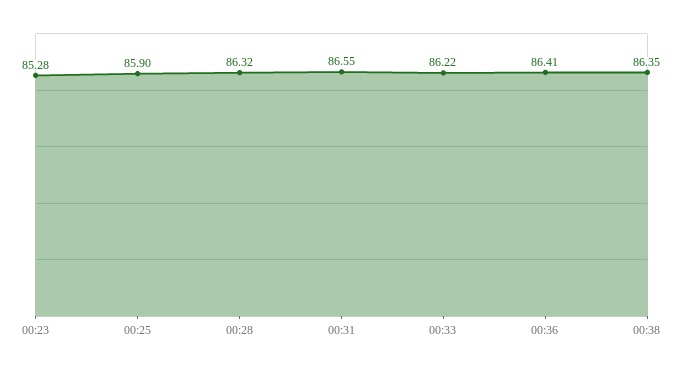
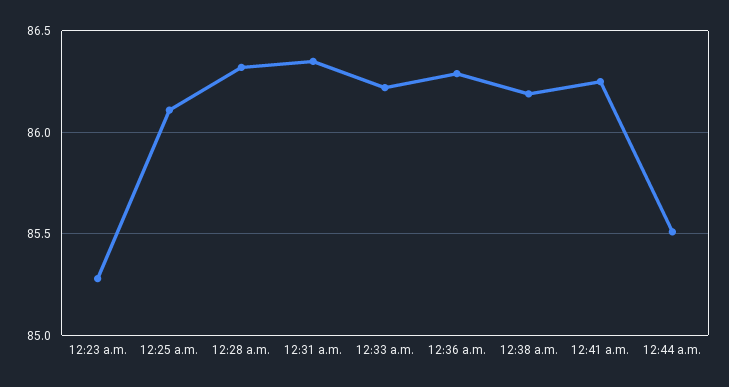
00:25: 85.9 -> 86.1
00:31: 86.55 -> 86.35
00:36: 86.41 -> 86.3
00:38: 86.35 -> 86.2
12:41 a.m.: none -> 86.25
12:44 a.m.: none -> 85.5

